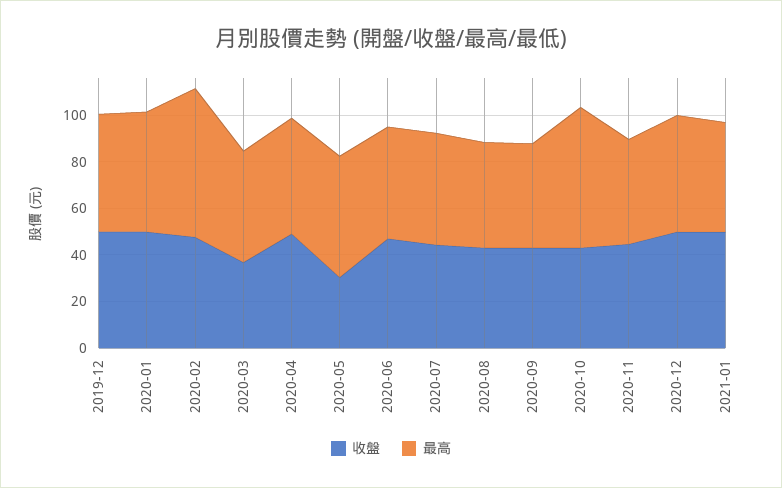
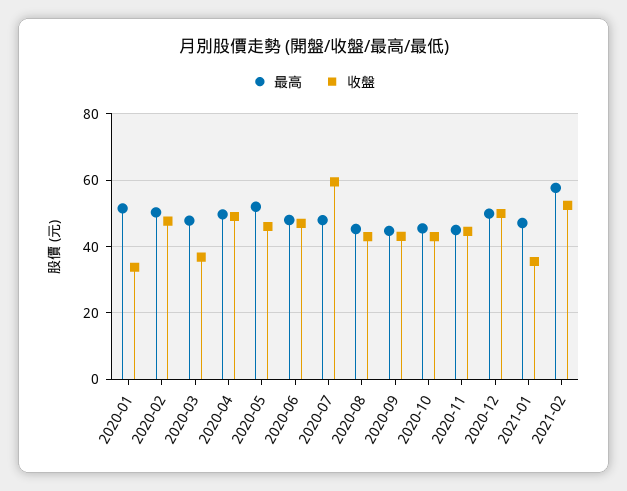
收盤, 2019-12: 50 -> none
最高, 2019-12: 50 -> none
收盤, 2020-01: 50 -> 34
最高, 2020-02: 65 -> 50
收盤, 2020-05: 30 -> 46
收盤, 2020-07: 45 -> 60
最高, 2020-10: 60 -> 46
收盤, 2021-01: 50 -> 36
最高, 2021-02: none -> 58
收盤, 2021-02: none -> 52

